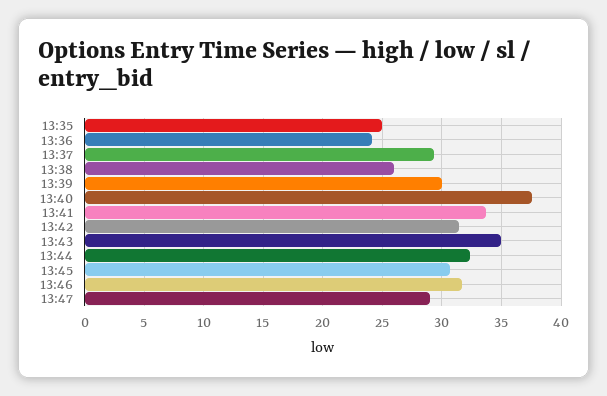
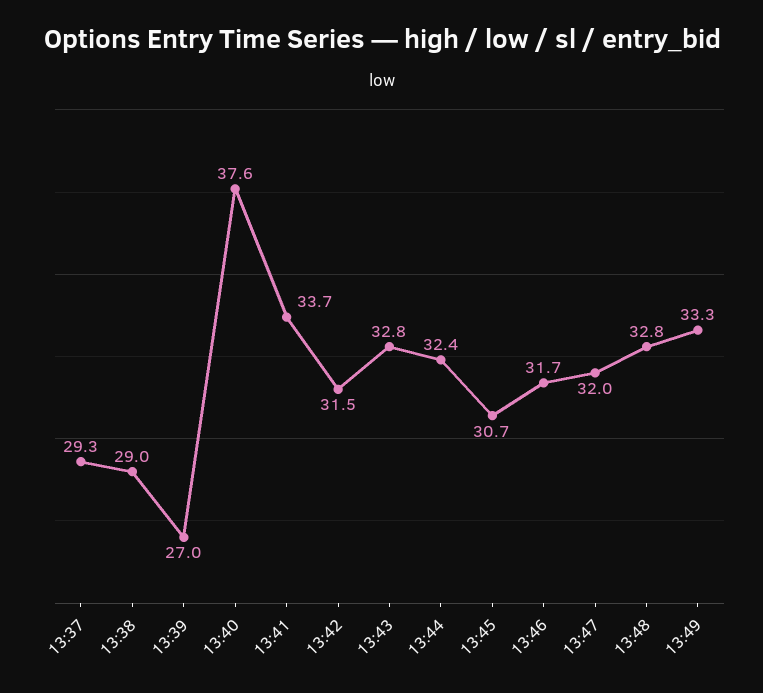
13:35: 25 -> none
13:36: 24 -> none
13:38: 26 -> 29
13:39: 30 -> 27
13:43: 35 -> 32.8
13:47: 29 -> 32
13:48: none -> 32.8
13:49: none -> 33.3

